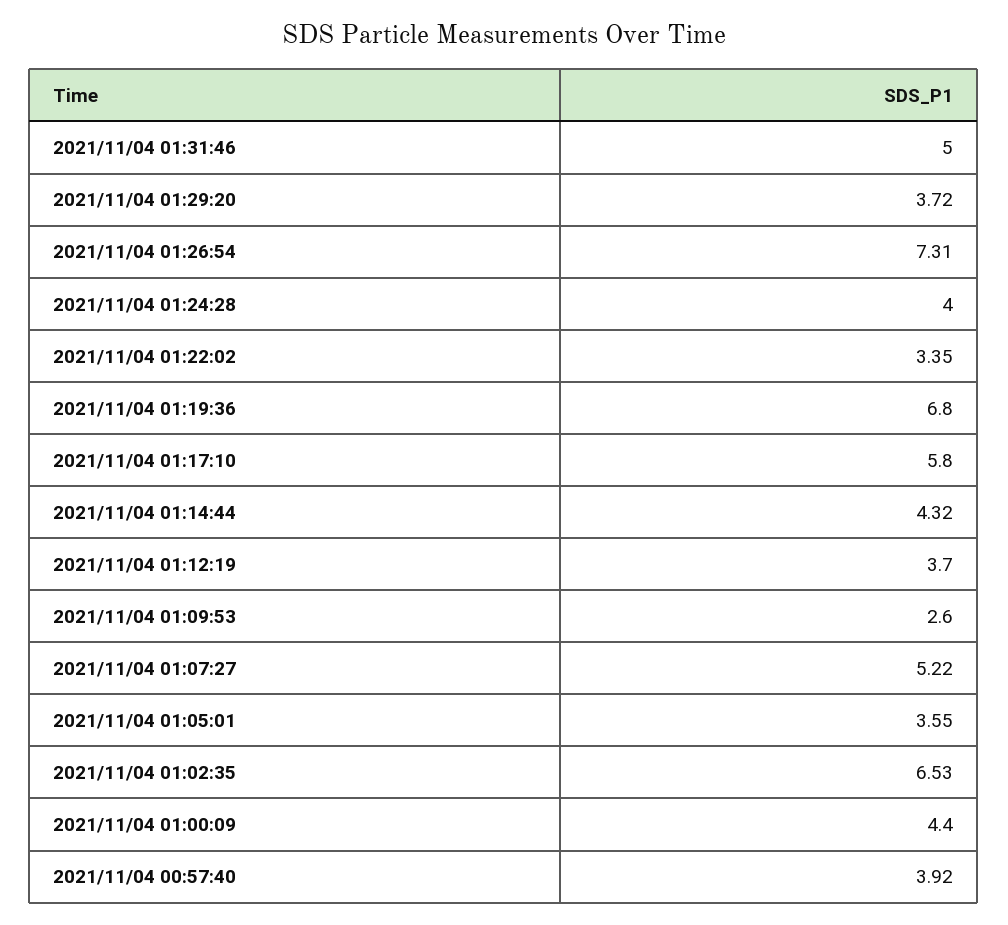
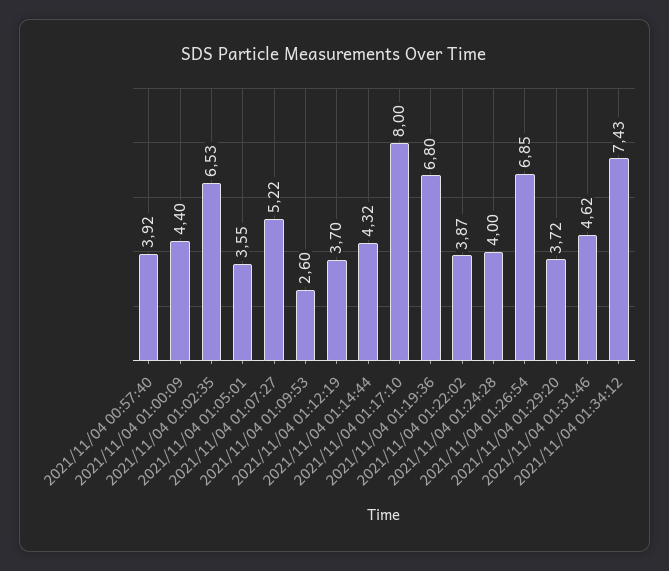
2021/11/04 01:31:46: 5 -> 4.62
2021/11/04 01:26:54: 7.31 -> 6.85
2021/11/04 01:22:02: 3.35 -> 3.87
2021/11/04 01:17:10: 5.8 -> 8
2021/11/04 01:34:12: none -> 7.43

